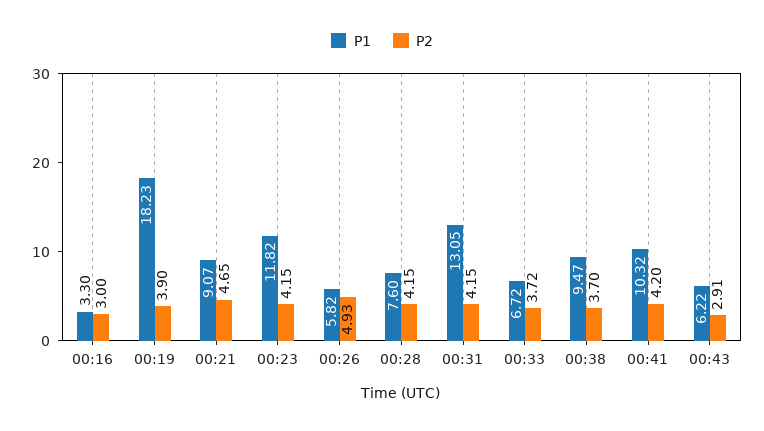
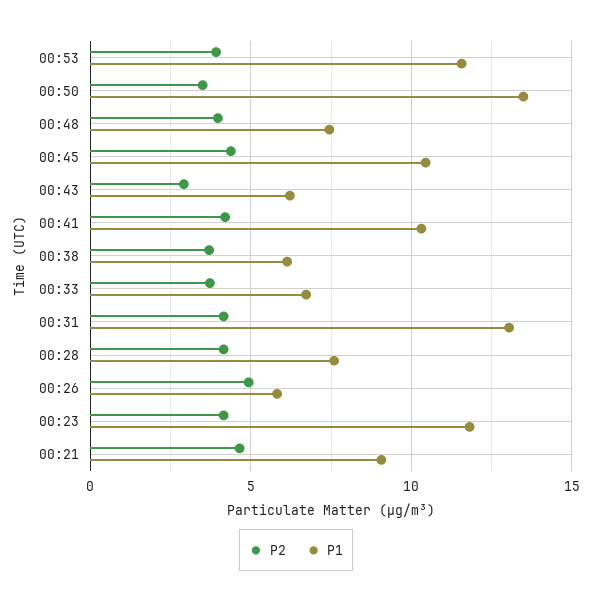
P1, 00:16: 3.3 -> none
P2, 00:16: 3 -> none
P1, 00:19: 18.23 -> none
P2, 00:19: 3.9 -> none
P1, 00:38: 9.47 -> 6
P2, 00:53: none -> 4
P1, 00:53: none -> 11.5
P2, 00:50: none -> 3.5
P1, 00:50: none -> 13.5
P2, 00:48: none -> 4
P1, 00:48: none -> 7.5
P2, 00:45: none -> 4.5
P1, 00:45: none -> 10.5

